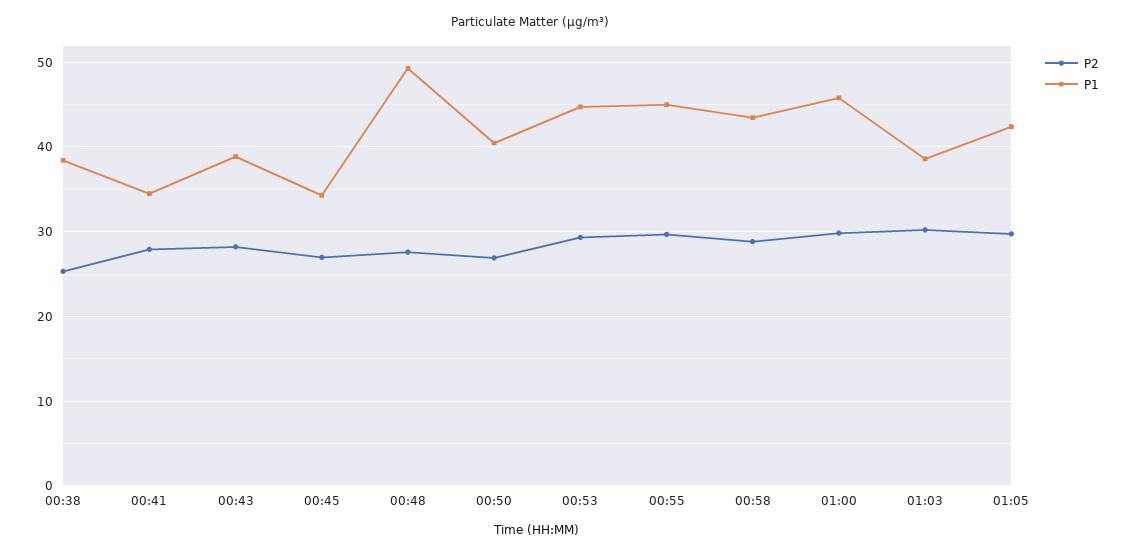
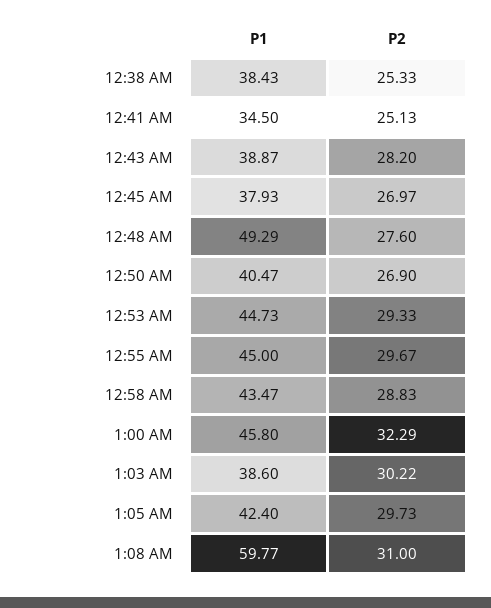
P2, 00:41: 28 -> 25.13
P1, 00:45: 34 -> 37.93
P2, 01:00: 30 -> 32.29
P1, 1:08 AM: none -> 59.77
P2, 1:08 AM: none -> 31

